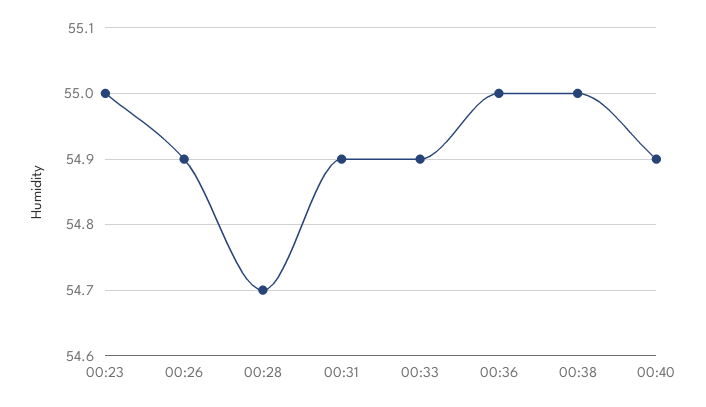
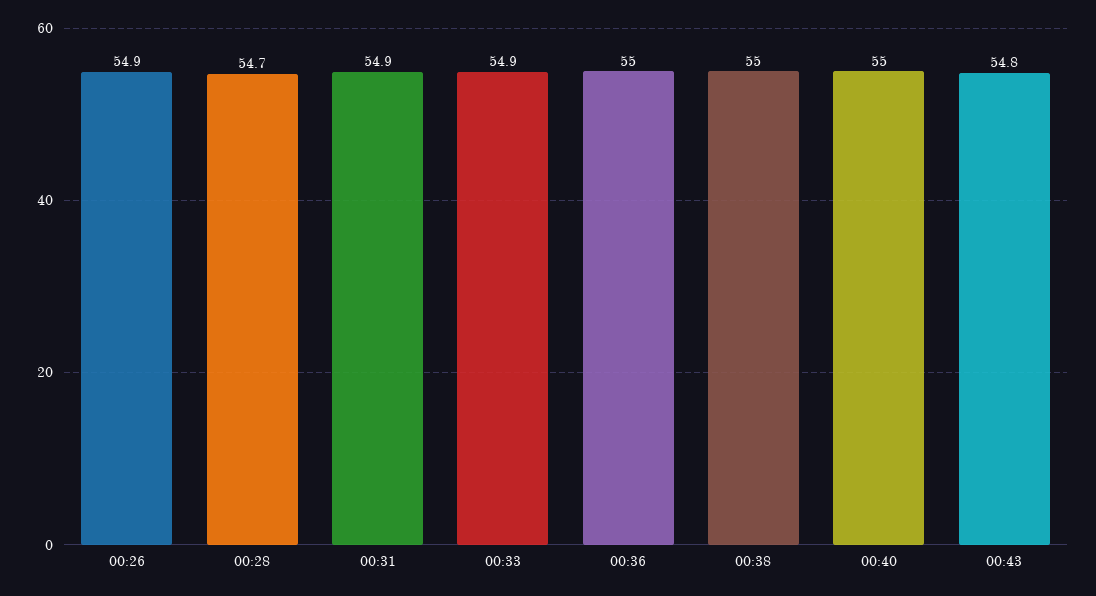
00:23: 55 -> none
00:40: 54.9 -> 55
00:43: none -> 54.8

